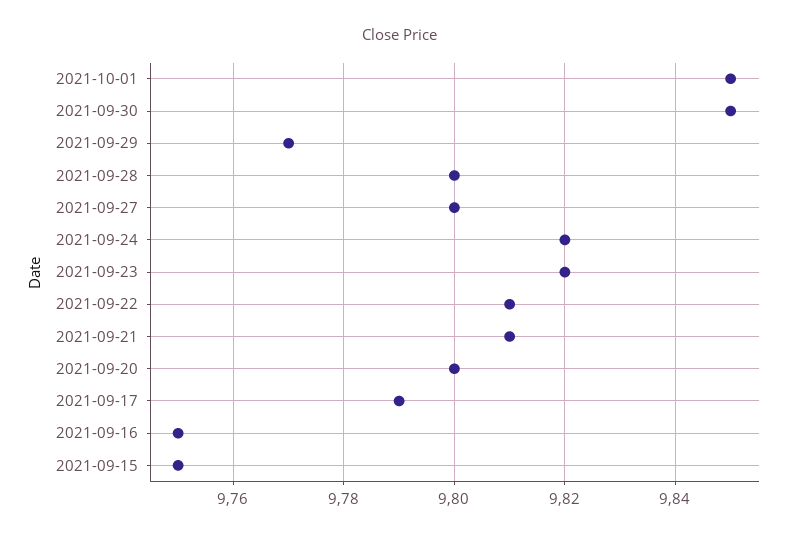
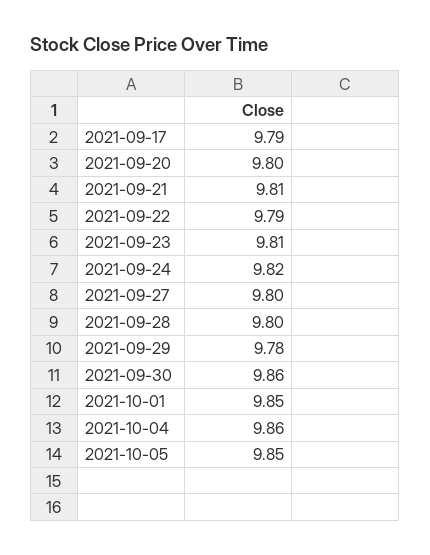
2021-09-30: 9.85 -> 9.86
2021-09-29: 9.77 -> 9.78
2021-09-23: 9.82 -> 9.81
2021-09-22: 9.81 -> 9.79
2021-09-16: 9.75 -> none
2021-09-15: 9.75 -> none
2021-10-04: none -> 9.86
2021-10-05: none -> 9.85

